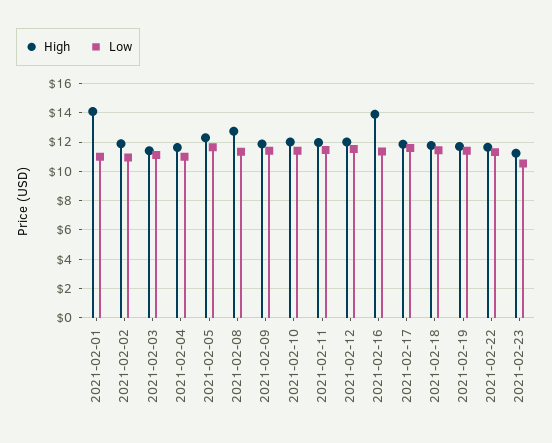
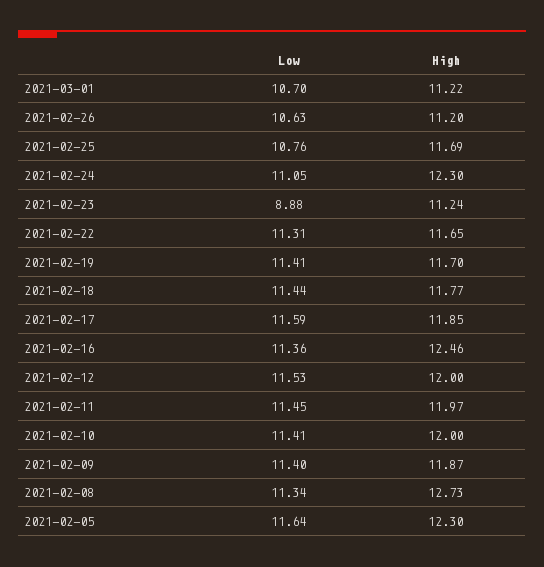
High, 2021-02-01: 14 -> none
Low, 2021-02-01: 11 -> none
High, 2021-02-02: 12 -> none
Low, 2021-02-02: 11 -> none
High, 2021-02-03: 11.5 -> none
Low, 2021-02-03: 11 -> none
High, 2021-02-04: 11.5 -> none
Low, 2021-02-04: 11 -> none
High, 2021-02-16: 14 -> 12.46
Low, 2021-02-23: 10.5 -> 8.88
Low, 2021-03-01: none -> 10.7
High, 2021-03-01: none -> 11.22
Low, 2021-02-26: none -> 10.63
High, 2021-02-26: none -> 11.2
Low, 2021-02-25: none -> 10.76
High, 2021-02-25: none -> 11.69
Low, 2021-02-24: none -> 11.05
High, 2021-02-24: none -> 12.3

